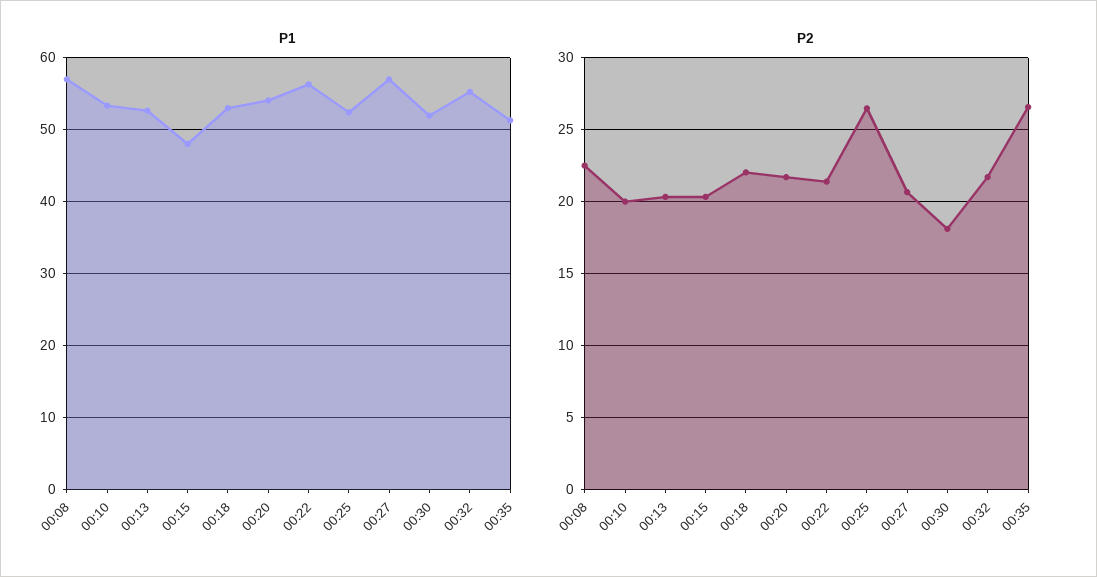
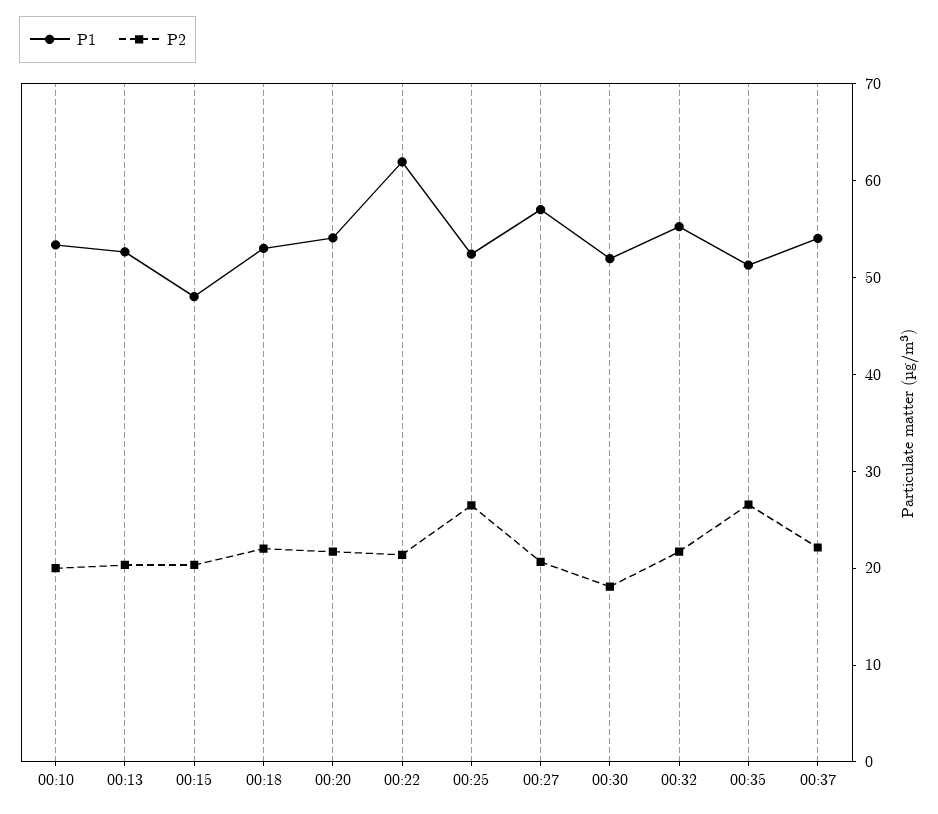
P1, 00:08: 57 -> none
P1, 00:22: 56 -> 62
P2, 00:08: 22.5 -> none
P1, 00:37: none -> 54
P2, 00:37: none -> 22

